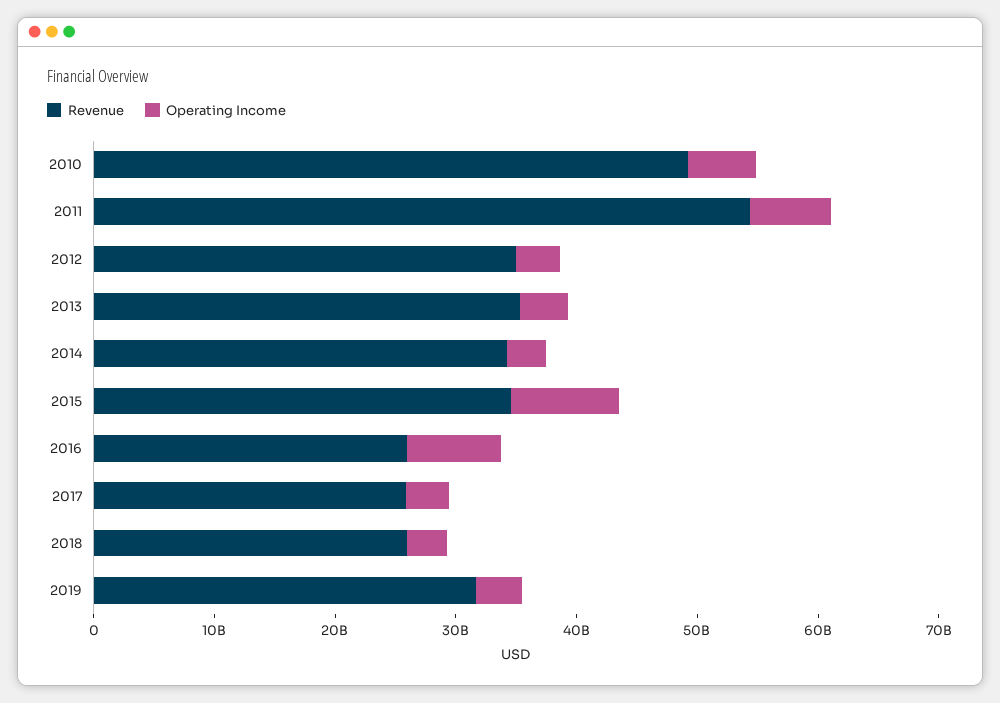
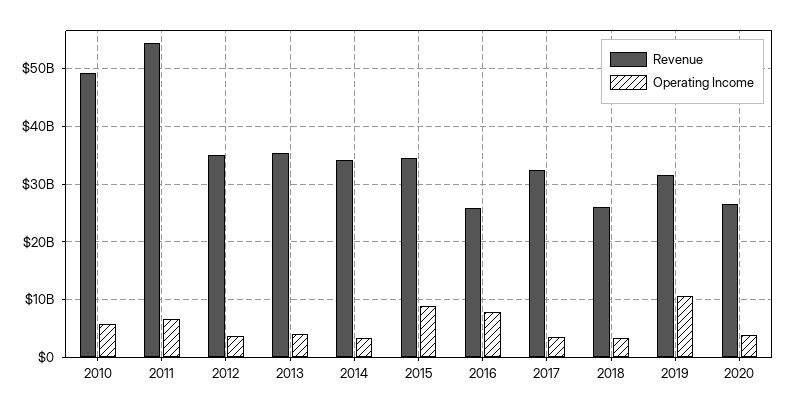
Revenue, 2017: 26000000000 -> 32000000000
Operating Income, 2019: 4000000000 -> 10000000000
Revenue, 2020: none -> 26000000000
Operating Income, 2020: none -> 4000000000

